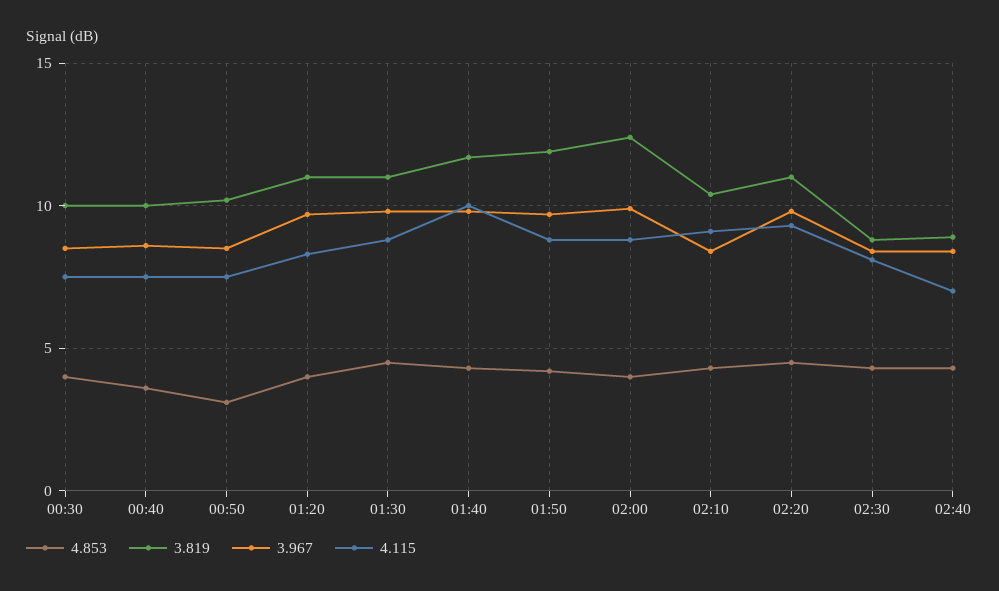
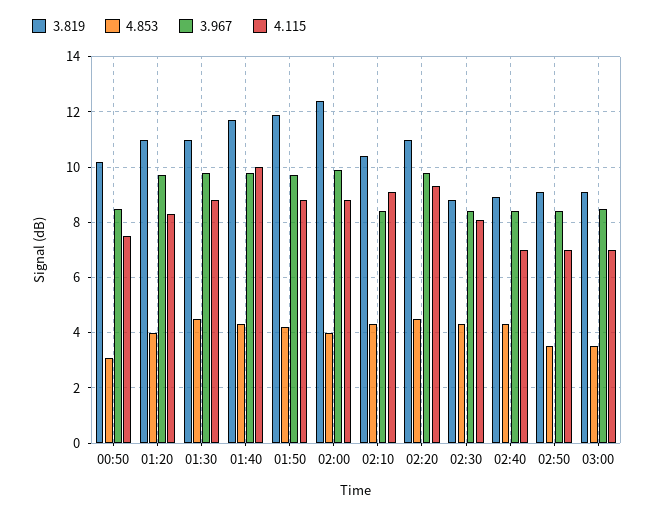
4.853, 00:30: 4 -> none
3.819, 00:30: 10 -> none
3.967, 00:30: 8.5 -> none
4.115, 00:30: 7.5 -> none
4.853, 00:40: 3.5 -> none
3.819, 00:40: 10 -> none
3.967, 00:40: 8.5 -> none
4.115, 00:40: 7.5 -> none
3.819, 02:50: none -> 9
4.853, 02:50: none -> 3.5
3.967, 02:50: none -> 8.5
4.115, 02:50: none -> 7
3.819, 03:00: none -> 9
4.853, 03:00: none -> 3.5
3.967, 03:00: none -> 8.5
4.115, 03:00: none -> 7

